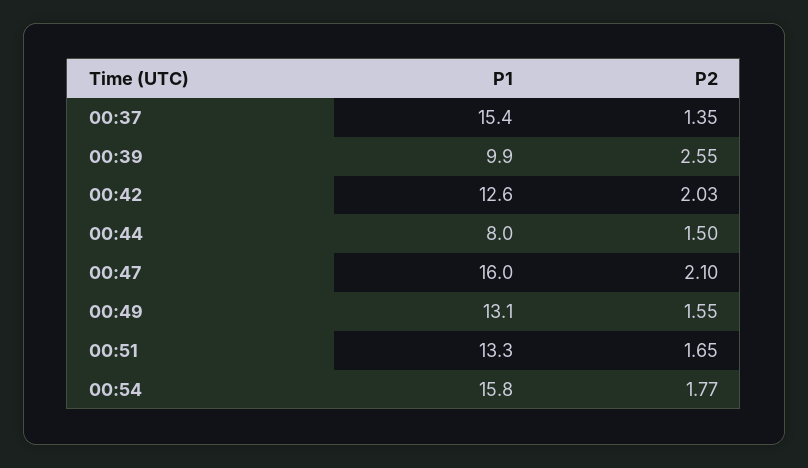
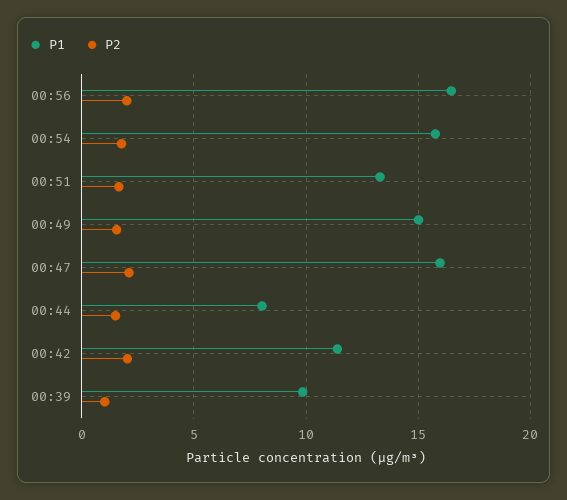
P1, 00:37: 15.4 -> none
P2, 00:37: 1.35 -> none
P2, 00:39: 2.55 -> 1
P1, 00:42: 12.6 -> 11.5
P1, 00:49: 13.1 -> 15
P1, 00:56: none -> 16.5
P2, 00:56: none -> 2

